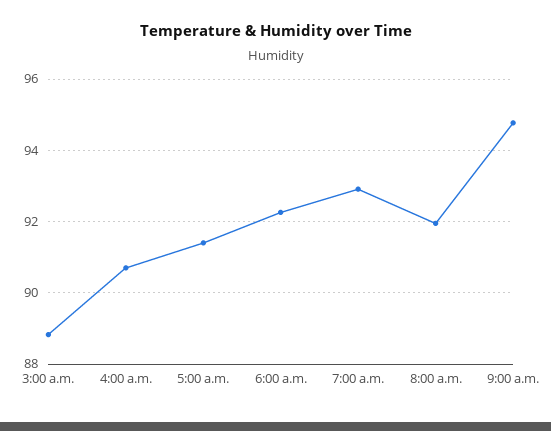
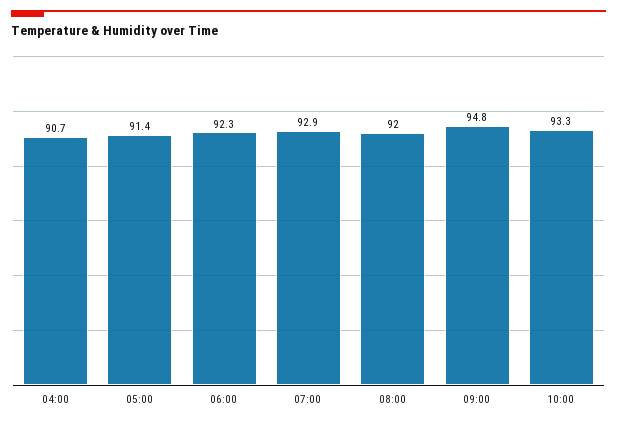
3:00 a.m.: 88.8 -> none
10:00: none -> 93.3

